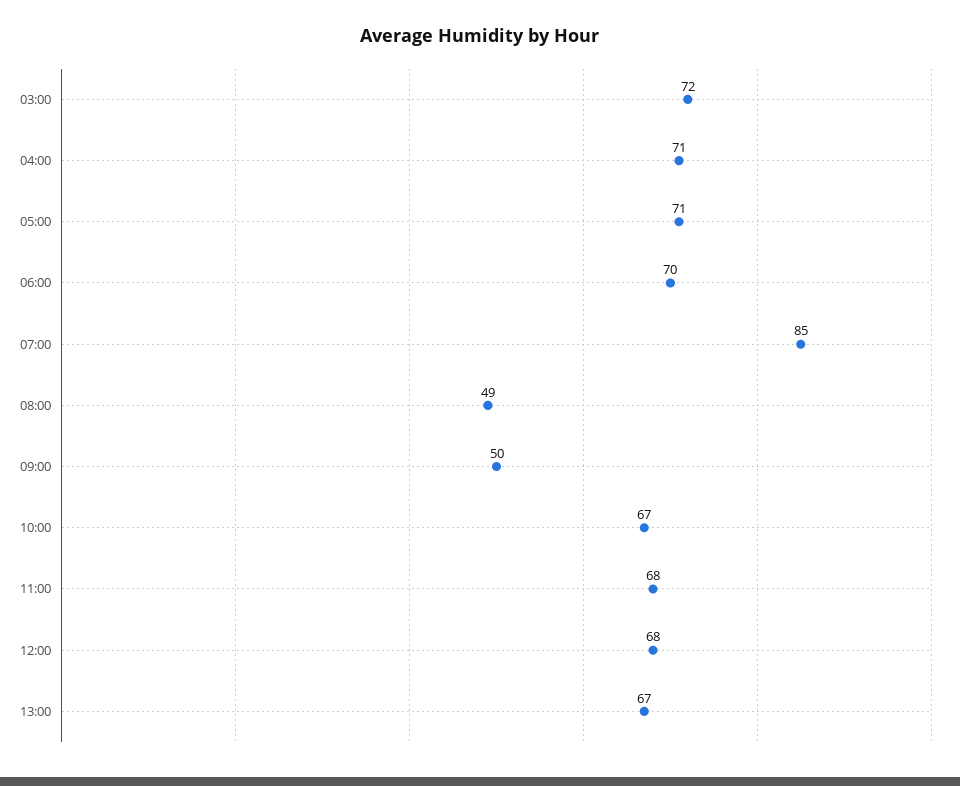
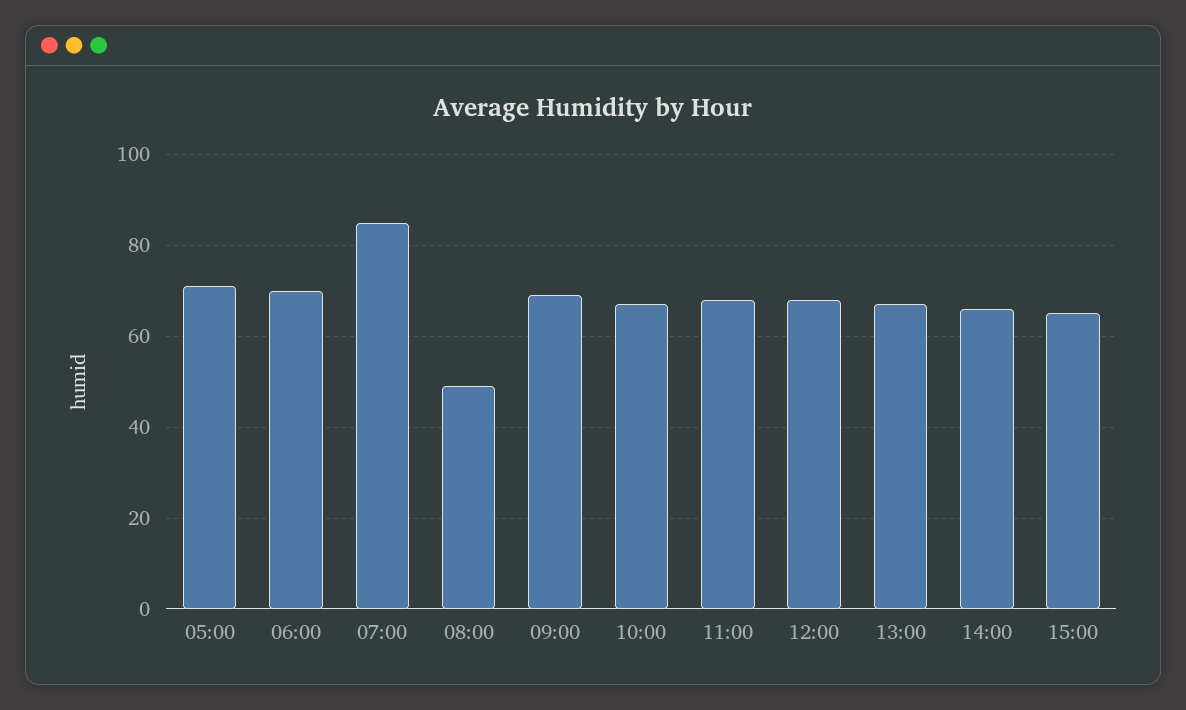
03:00: 72 -> none
04:00: 71 -> none
09:00: 50 -> 70
14:00: none -> 65
15:00: none -> 65

